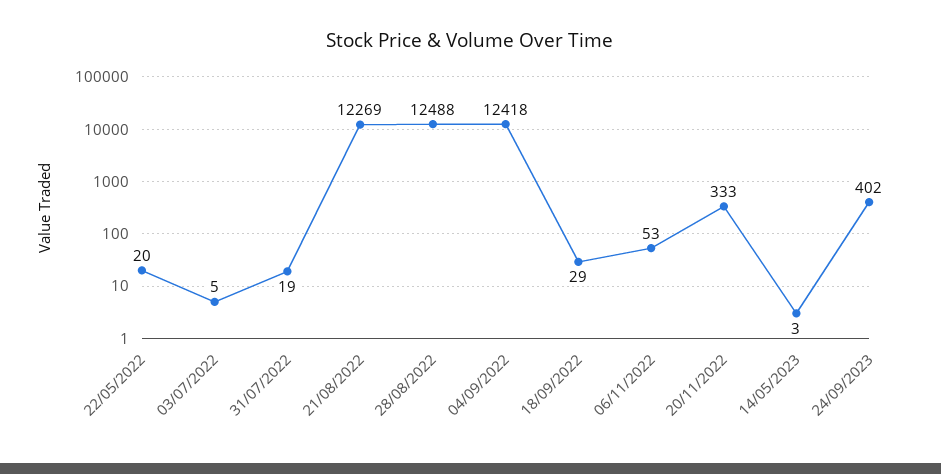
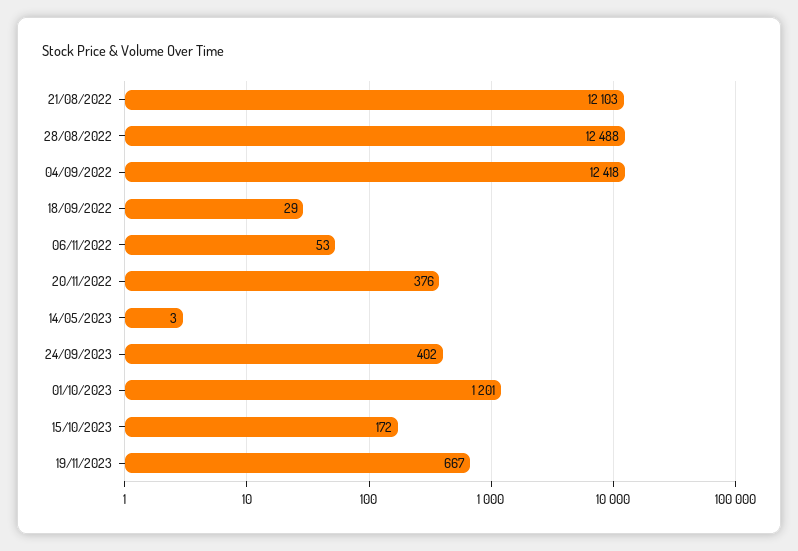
22/05/2022: 20 -> none
03/07/2022: 5 -> none
31/07/2022: 19 -> none
21/08/2022: 12269 -> 12103
20/11/2022: 333 -> 376
01/10/2023: none -> 1201
15/10/2023: none -> 172
19/11/2023: none -> 667

